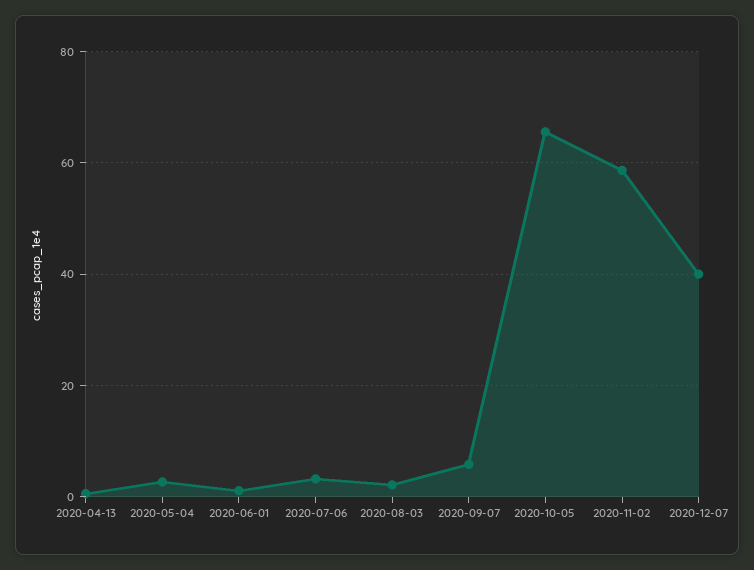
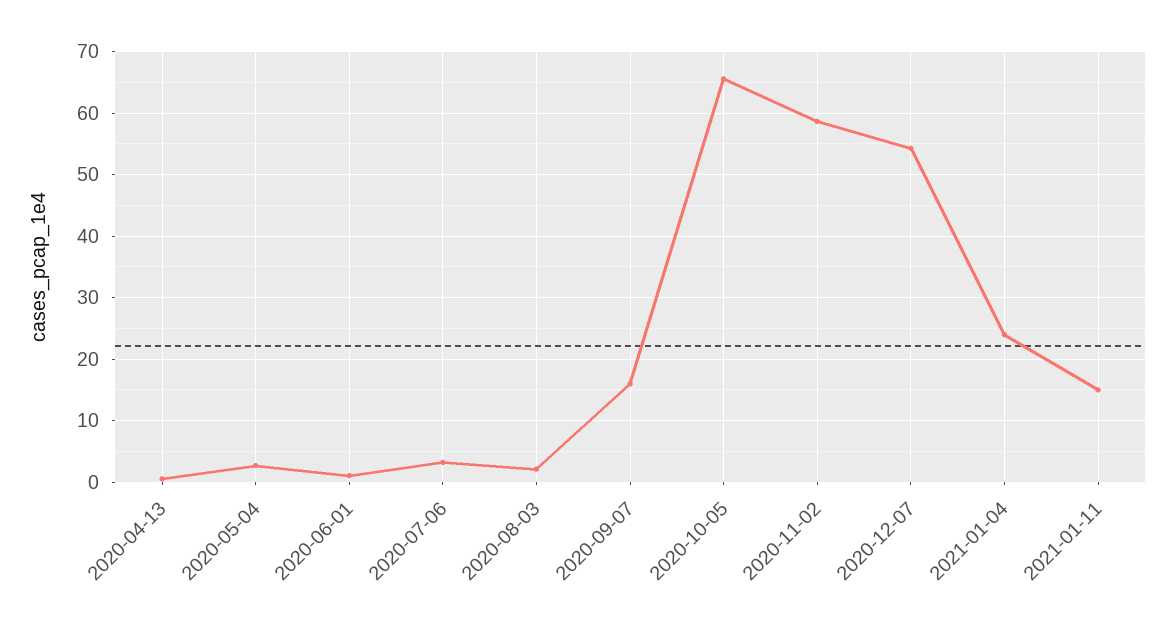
2020-09-07: 6 -> 16
2020-12-07: 40 -> 54
2021-01-04: none -> 24
2021-01-11: none -> 15

